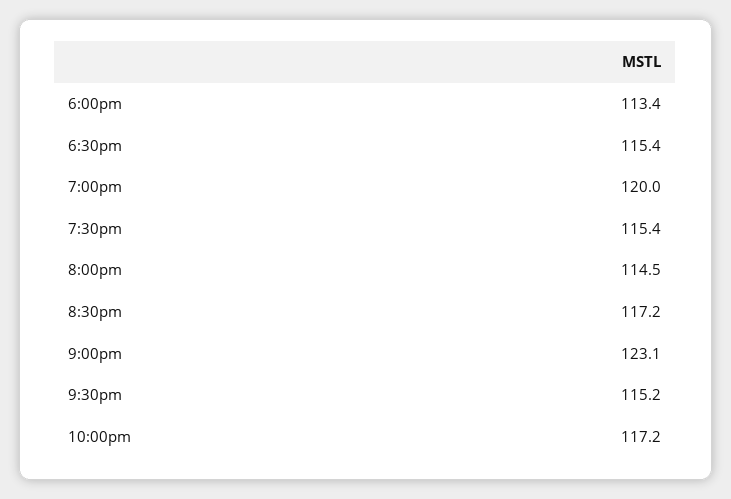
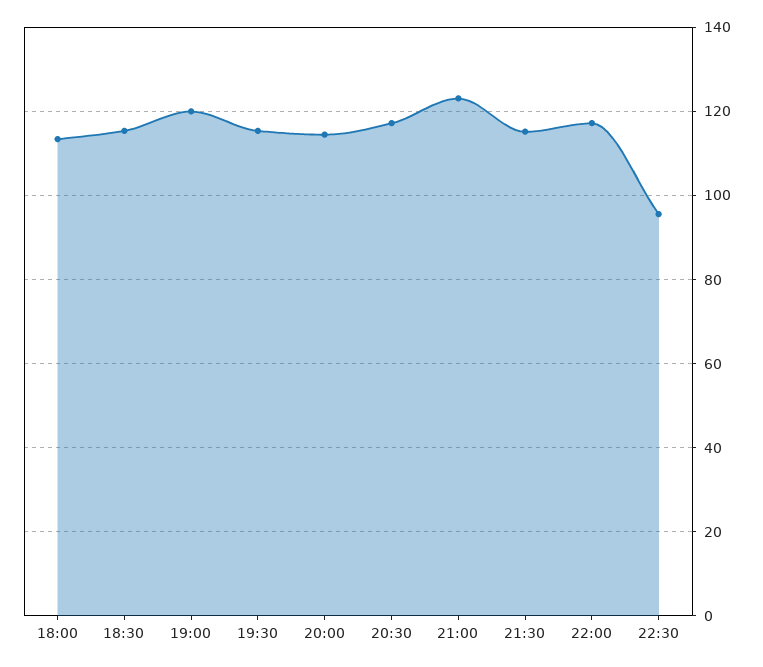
22:30: none -> 96

